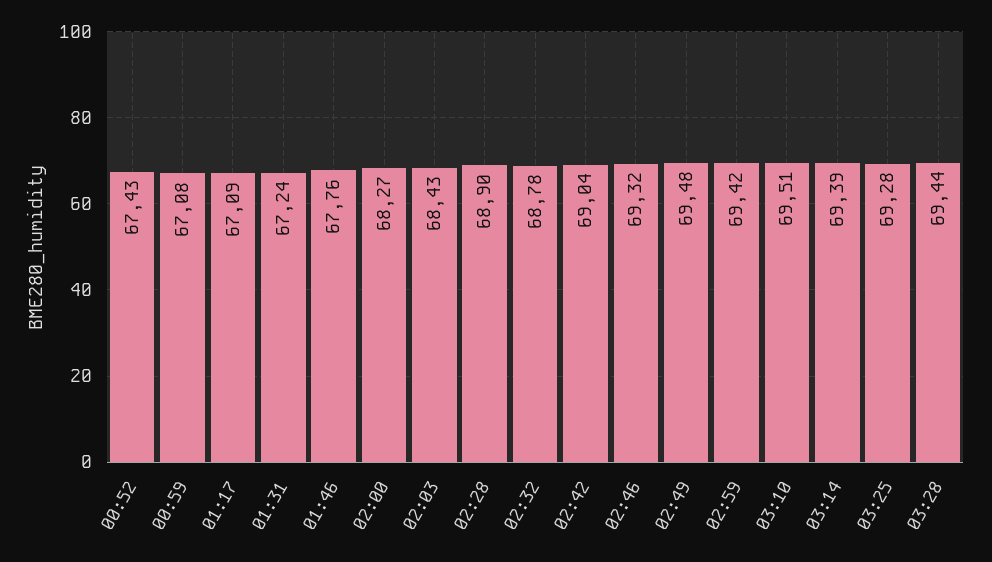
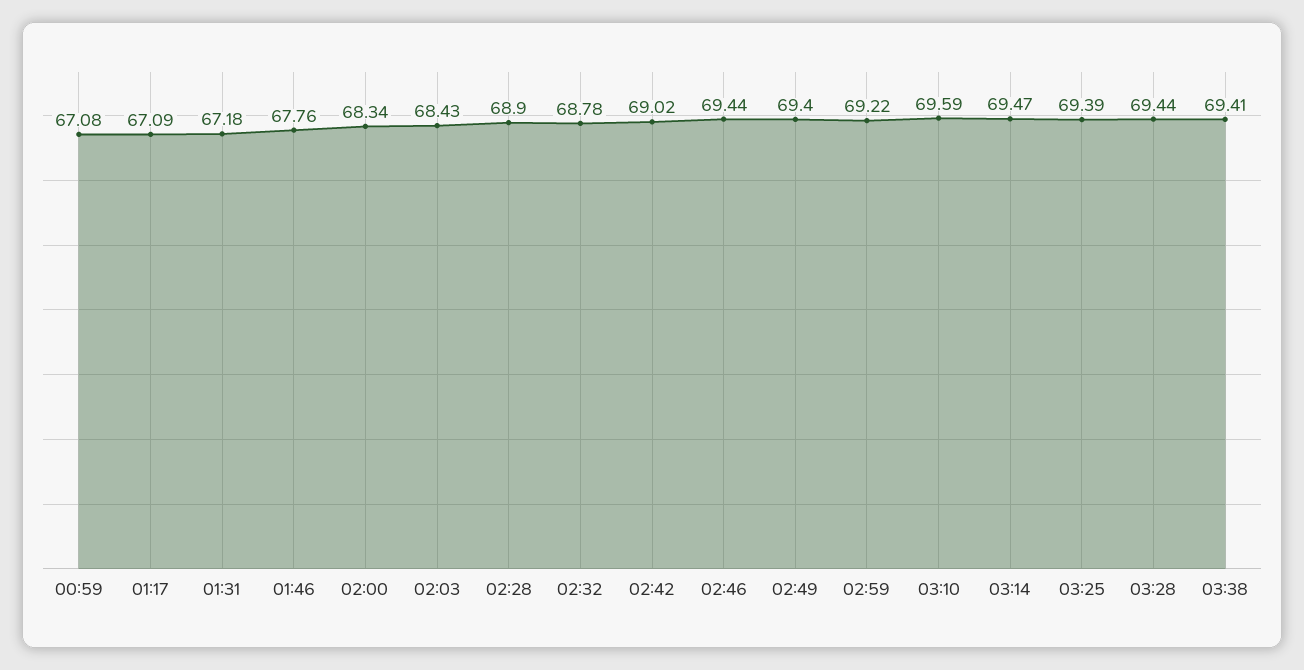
00:52: 67.43 -> none
01:31: 67.24 -> 67.18
02:00: 68.27 -> 68.34
02:42: 69.04 -> 69.02
02:46: 69.32 -> 69.44
02:49: 69.48 -> 69.4
02:59: 69.42 -> 69.22
03:10: 69.51 -> 69.59
03:14: 69.39 -> 69.47
03:25: 69.28 -> 69.39
03:38: none -> 69.41

